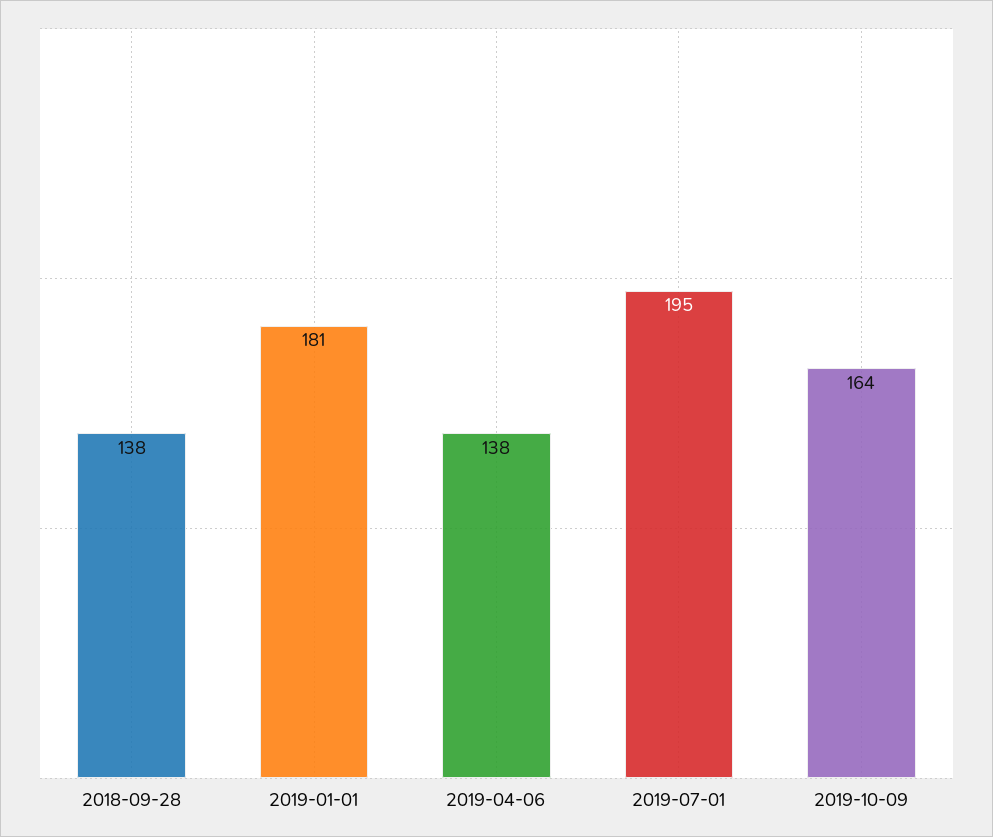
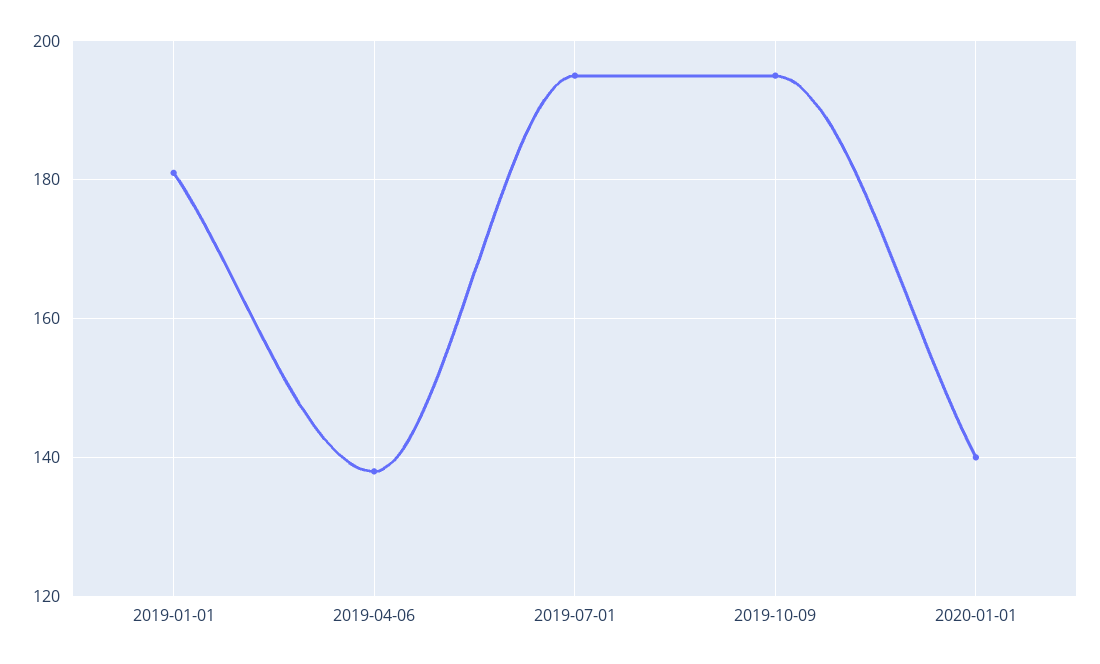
2018-09-28: 138 -> none
2019-10-09: 164 -> 195
2020-01-01: none -> 140

